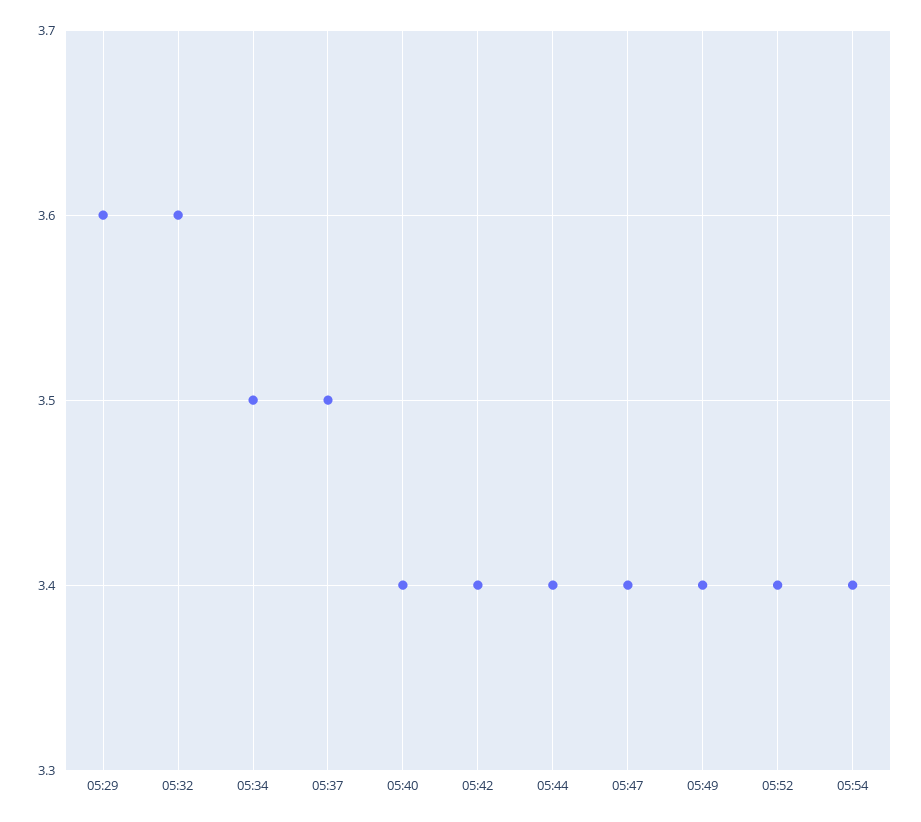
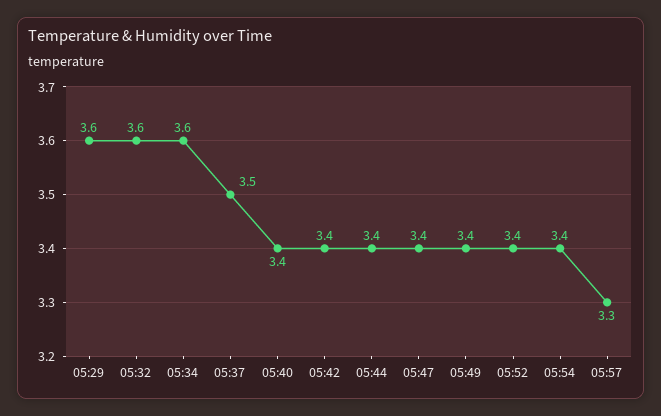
05:34: 3.5 -> 3.6
05:57: none -> 3.3

